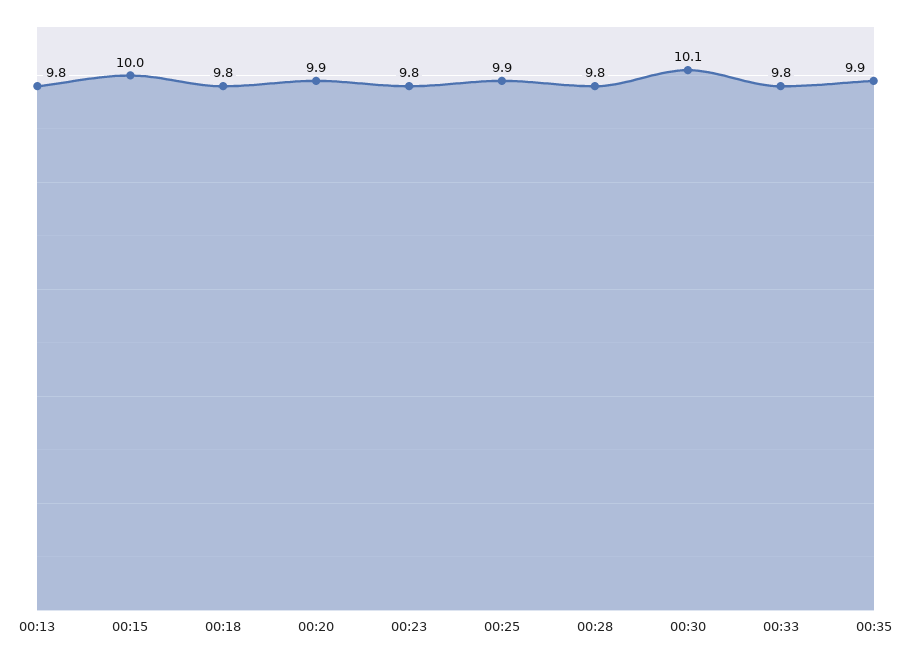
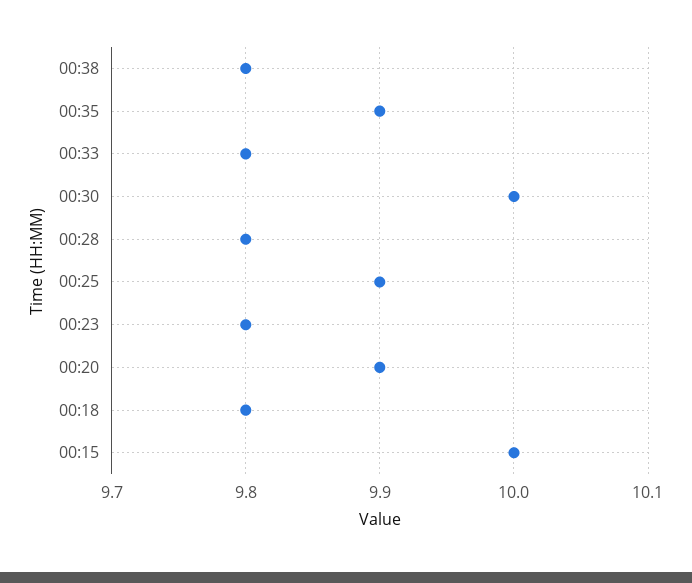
00:13: 9.8 -> none
00:30: 10.1 -> 10
00:38: none -> 9.8

